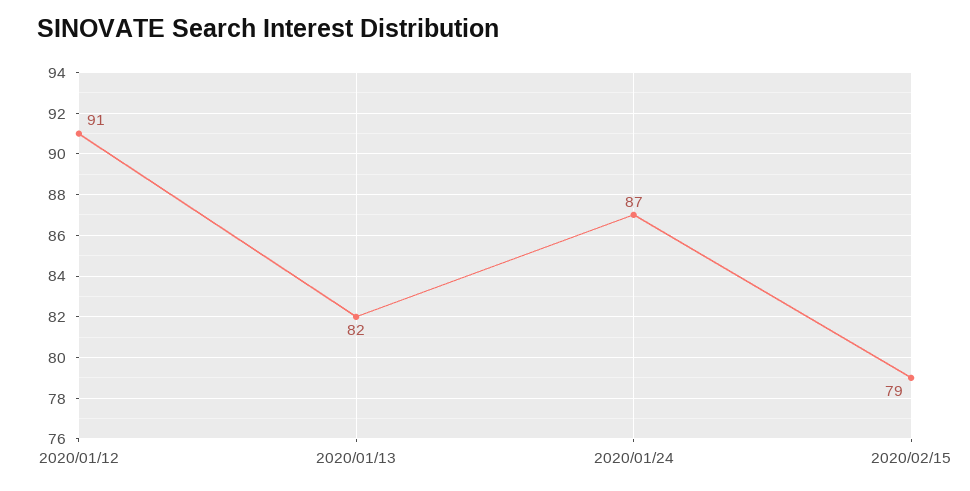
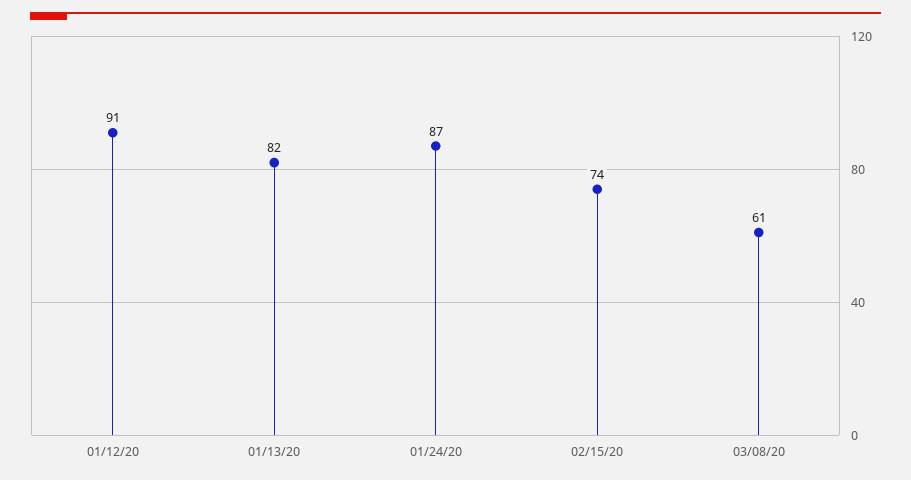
2020/02/15: 79 -> 74
03/08/20: none -> 61

